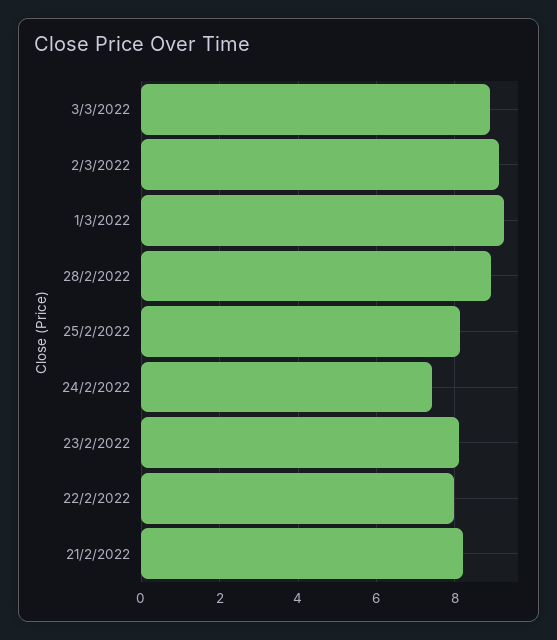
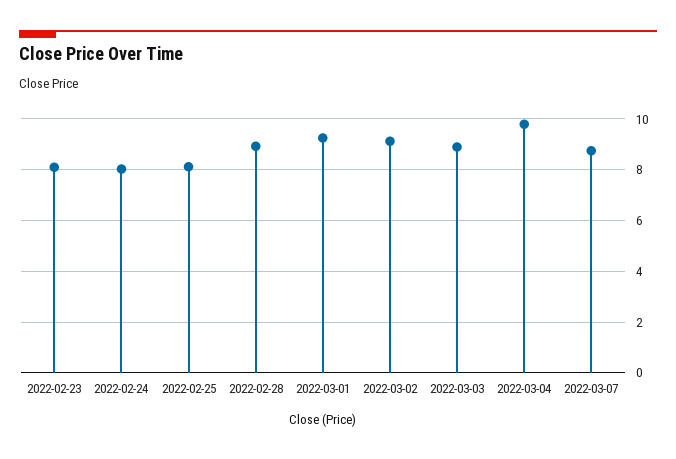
24/2/2022: 7.4 -> 8
22/2/2022: 8 -> none
21/2/2022: 8.2 -> none
2022-03-04: none -> 9.75
2022-03-07: none -> 8.75

